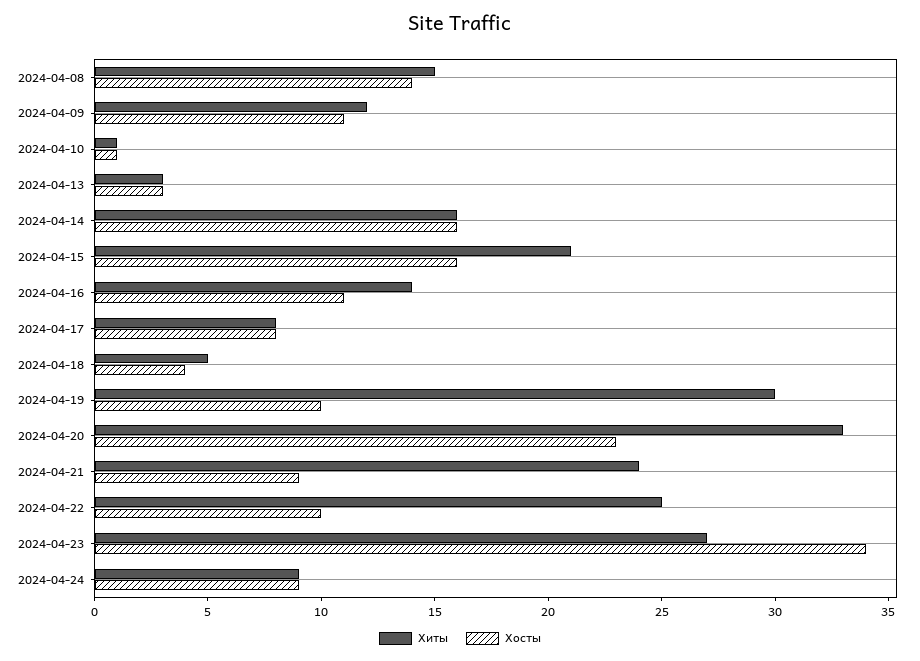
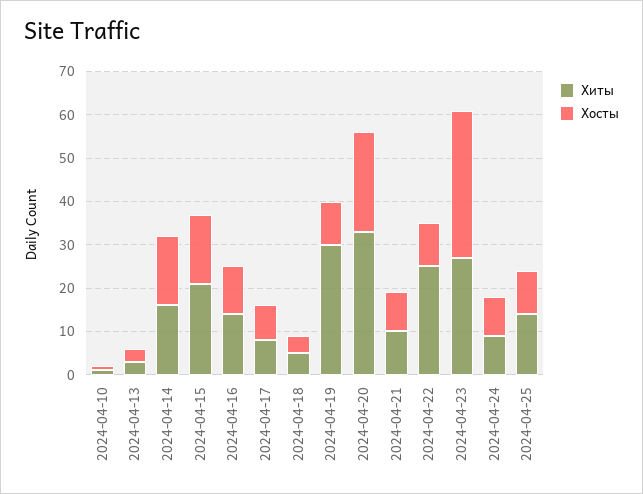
Хиты, 2024-04-08: 15 -> none
Хосты, 2024-04-08: 14 -> none
Хиты, 2024-04-09: 12 -> none
Хосты, 2024-04-09: 11 -> none
Хиты, 2024-04-21: 24 -> 10
Хиты, 2024-04-25: none -> 15
Хосты, 2024-04-25: none -> 10

